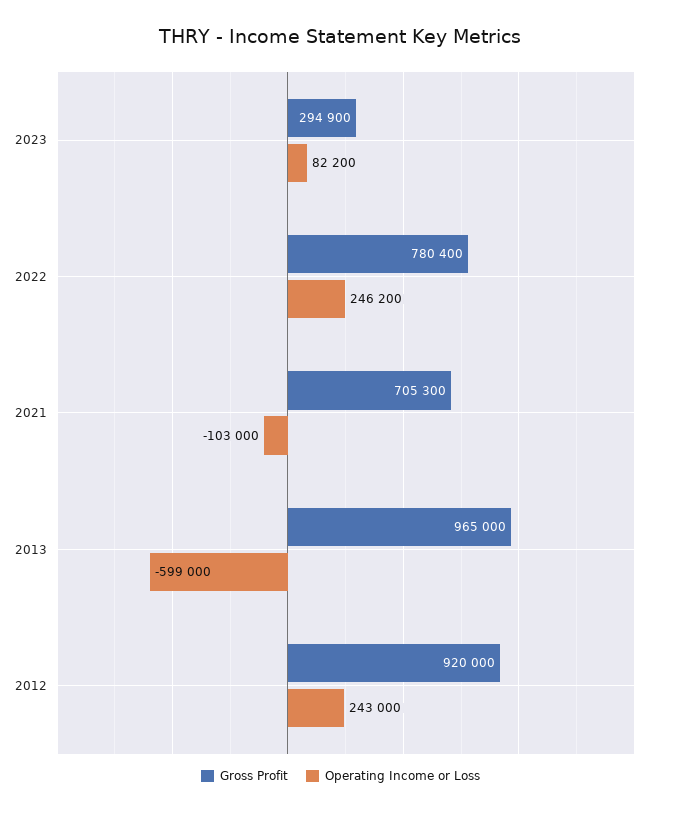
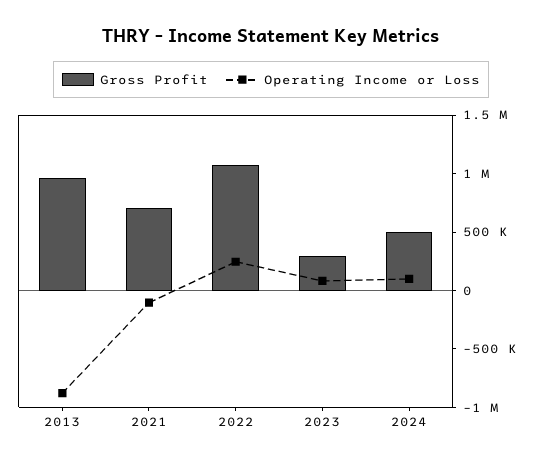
Gross Profit, 2022: 780400 -> 1100000
Operating Income or Loss, 2013: -599000 -> -900000
Gross Profit, 2012: 920000 -> none
Operating Income or Loss, 2012: 243000 -> none
Gross Profit, 2024: none -> 500000
Operating Income or Loss, 2024: none -> 100000

